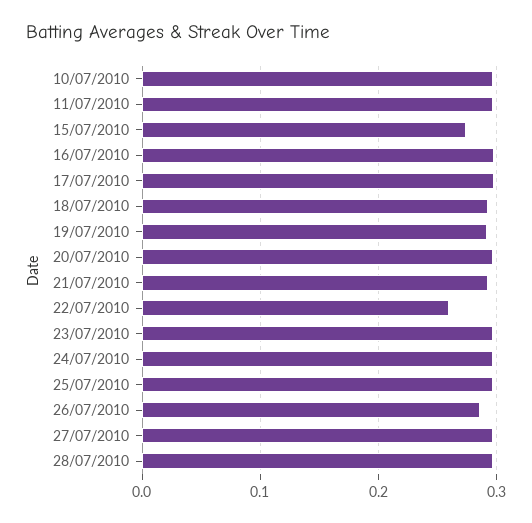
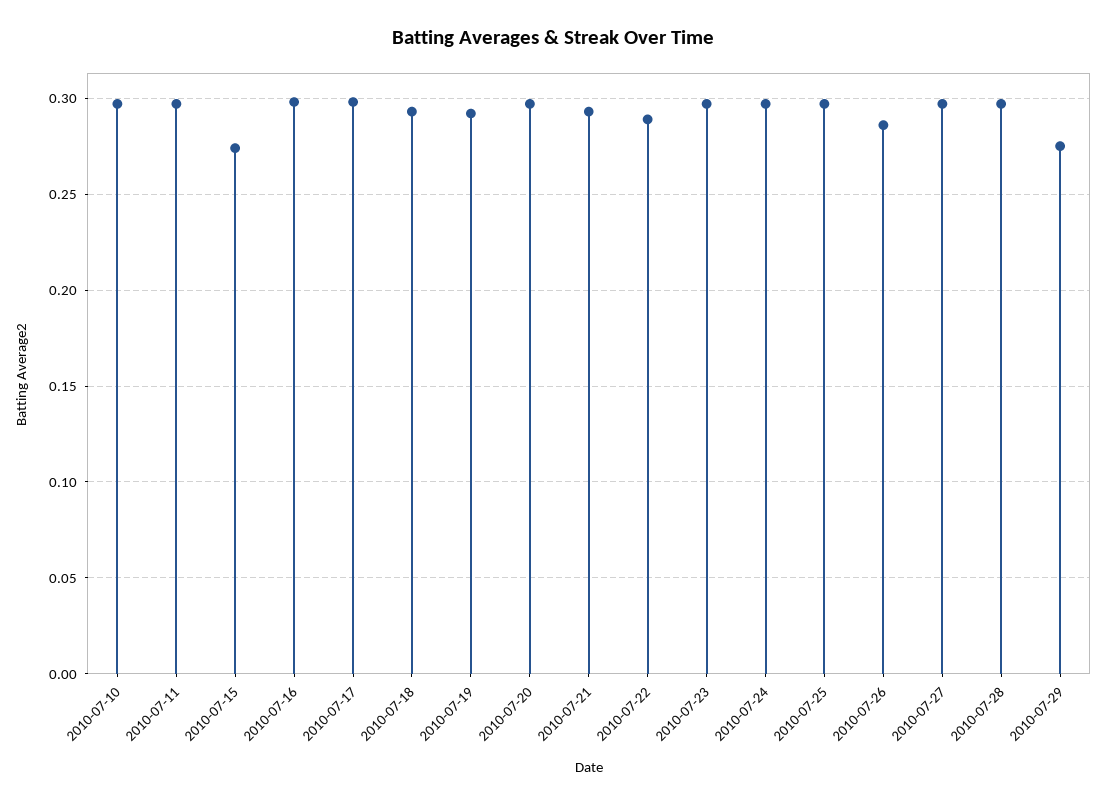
22/07/2010: 0.26 -> 0.29
2010-07-29: none -> 0.275

